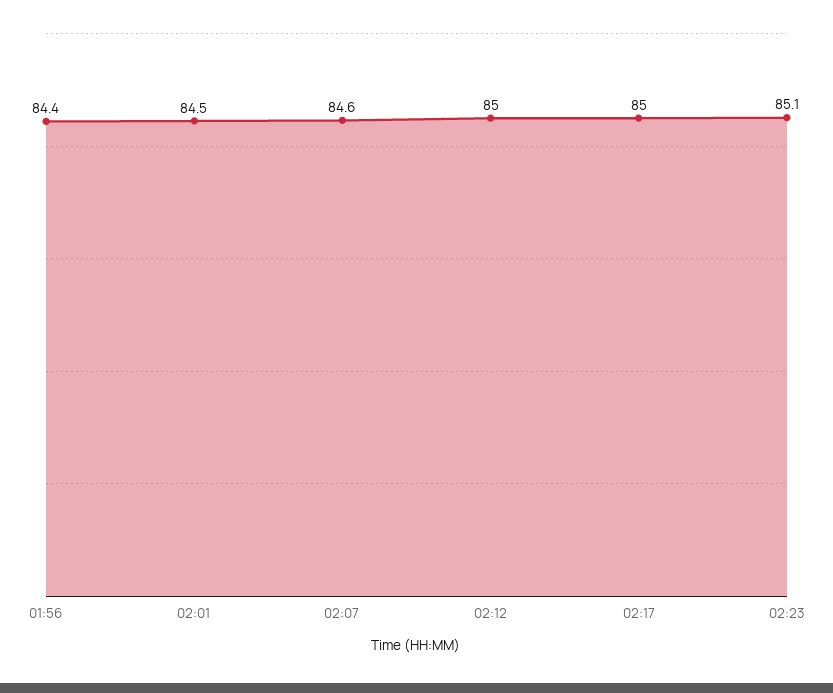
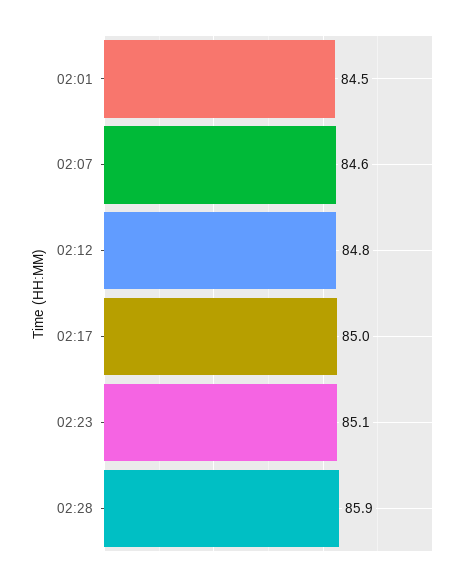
01:56: 84.4 -> none
02:12: 85 -> 84.8
02:28: none -> 85.9

